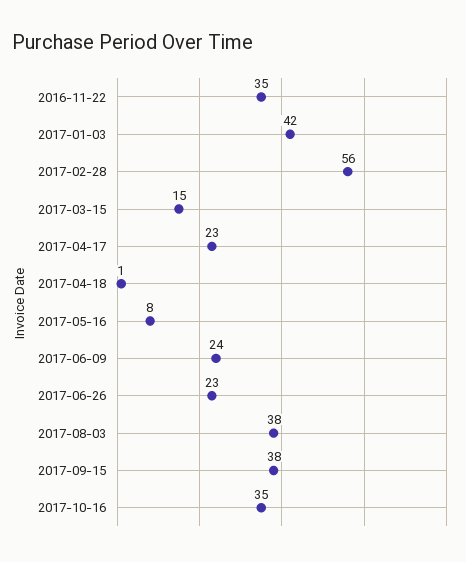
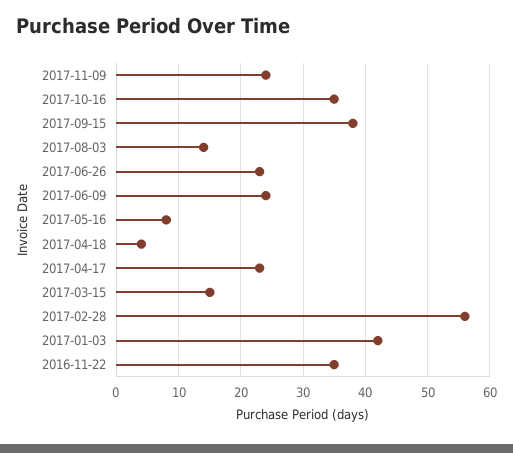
2017-04-18: 1 -> 4
2017-08-03: 38 -> 14
2017-11-09: none -> 24

